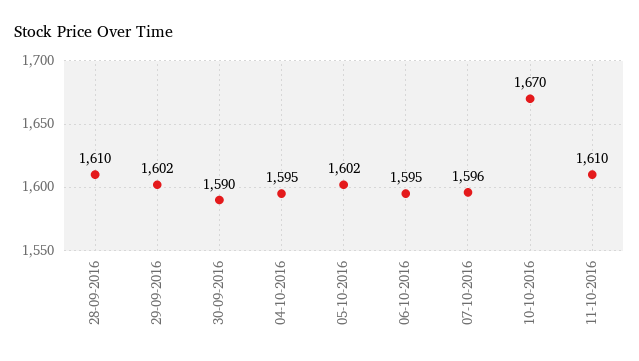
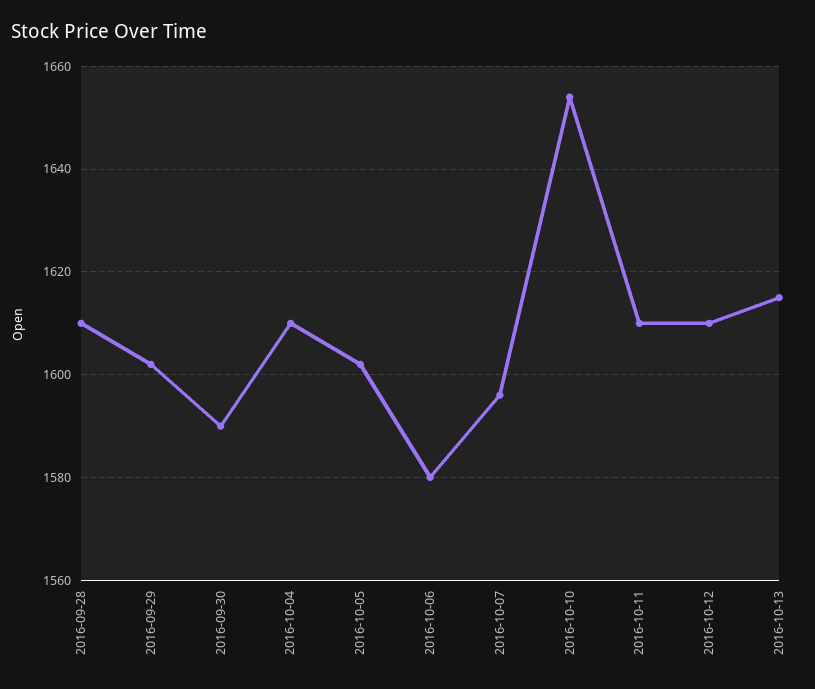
04-10-2016: 1595 -> 1610
06-10-2016: 1595 -> 1580
10-10-2016: 1670 -> 1655
2016-10-12: none -> 1610
2016-10-13: none -> 1615

